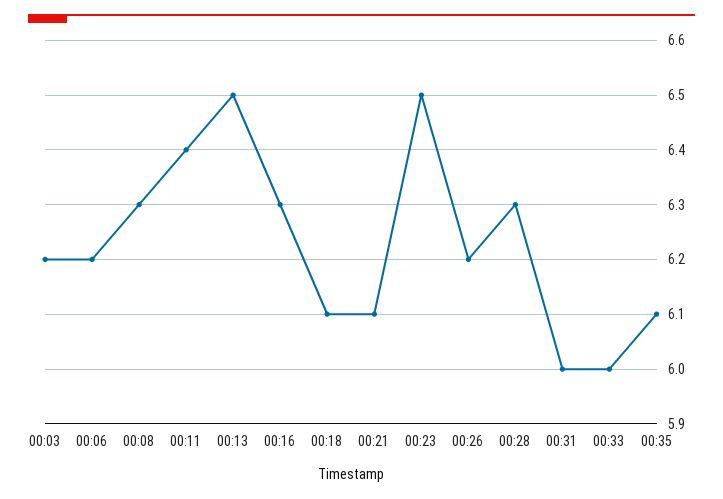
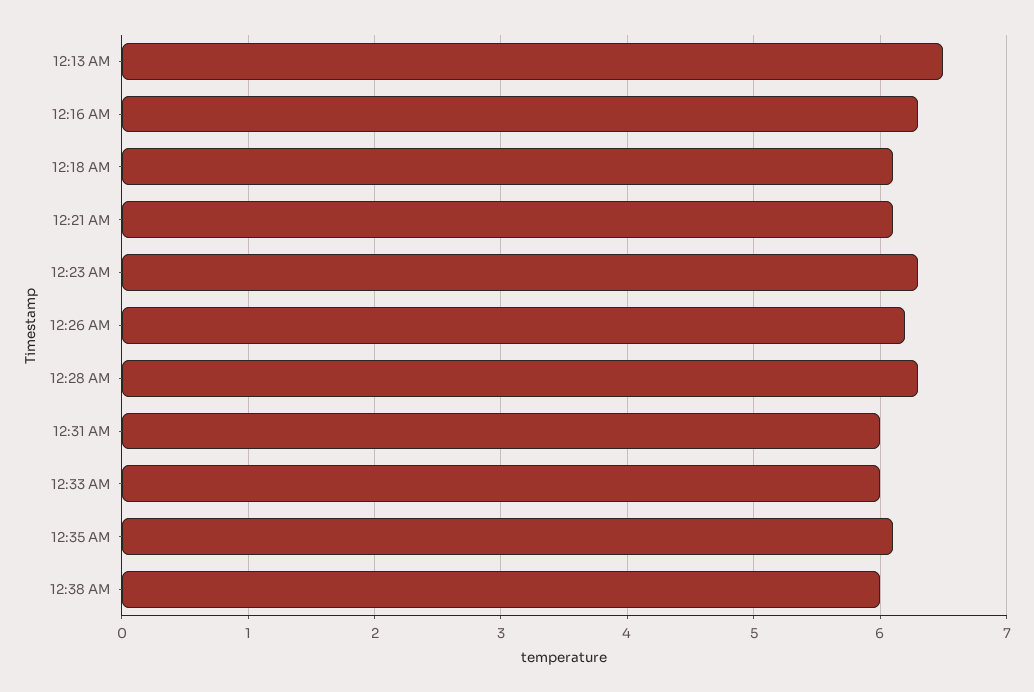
00:03: 6.2 -> none
00:06: 6.2 -> none
00:08: 6.3 -> none
00:11: 6.4 -> none
00:23: 6.5 -> 6.3
12:38 AM: none -> 6

